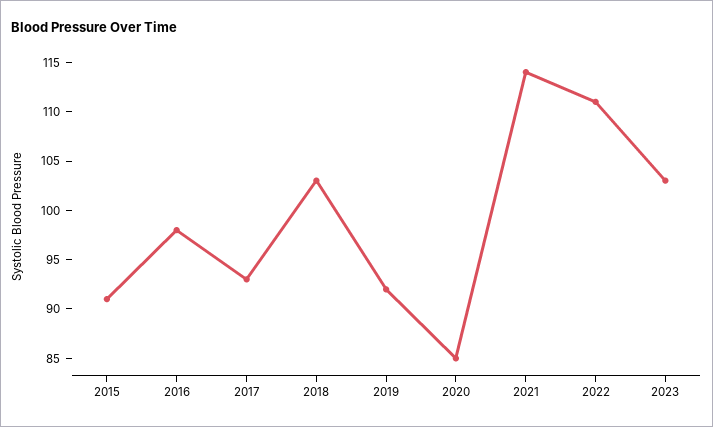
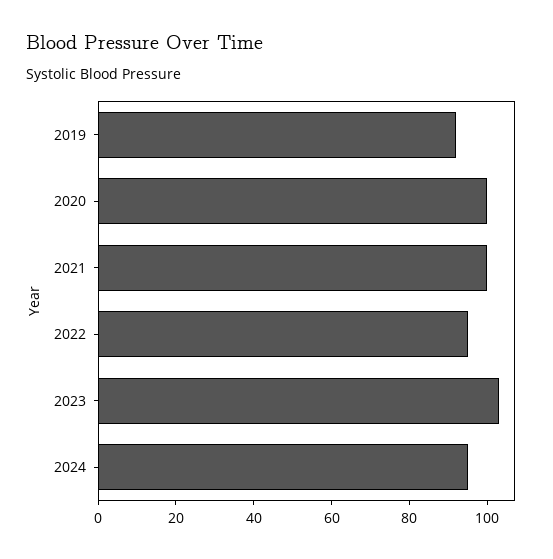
2015: 91 -> none
2016: 98 -> none
2017: 93 -> none
2018: 103 -> none
2020: 85 -> 100
2021: 114 -> 100
2022: 111 -> 95
2024: none -> 95

